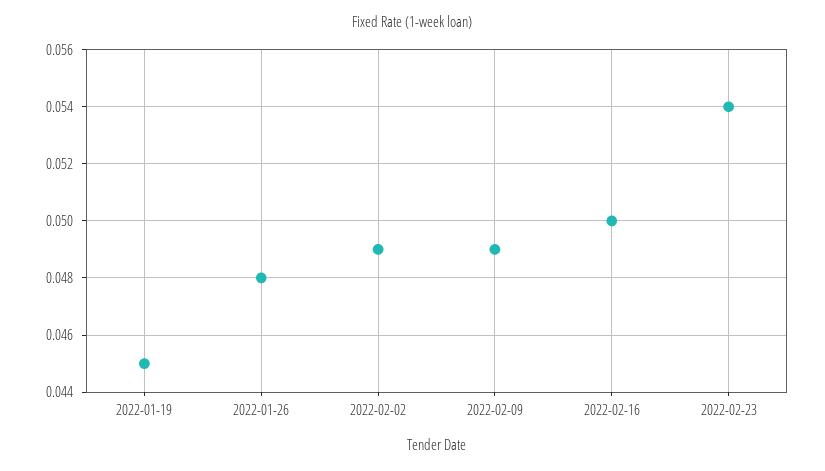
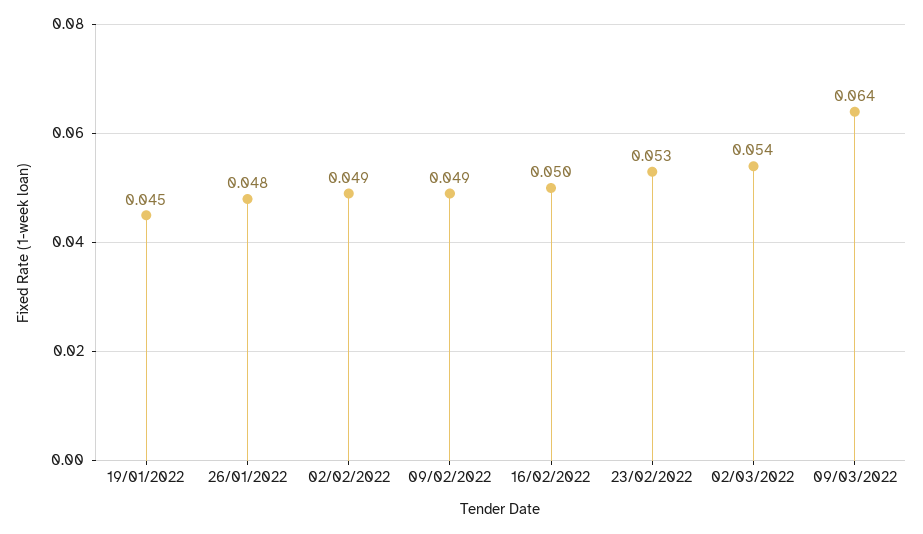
2022-02-23: 0.054 -> 0.053
02/03/2022: none -> 0.054
09/03/2022: none -> 0.064

